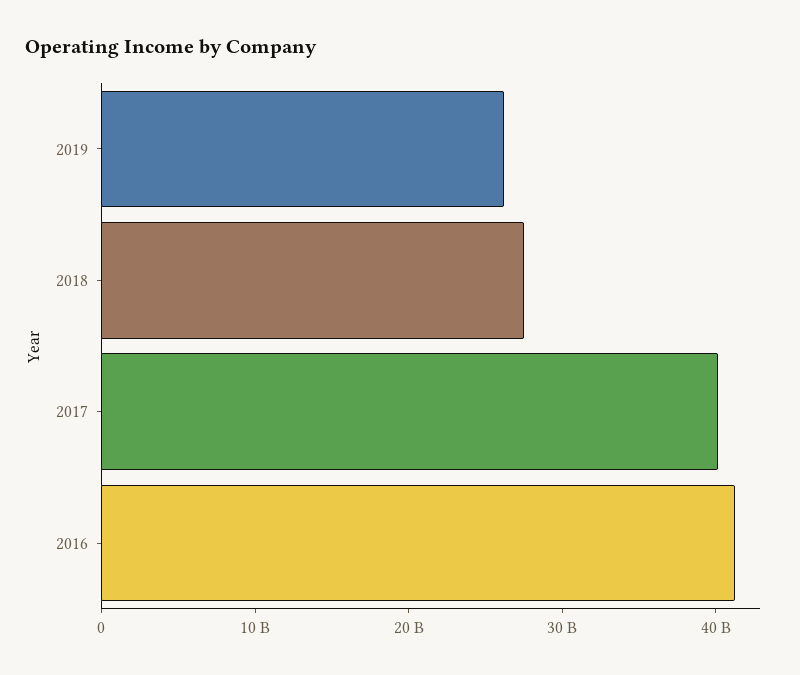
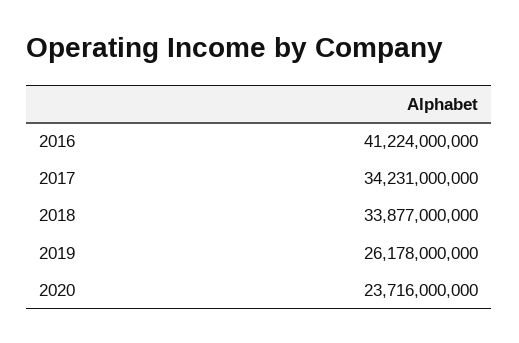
2018: 28000000000 -> 33877000000
2017: 40000000000 -> 34231000000
2020: none -> 23716000000

